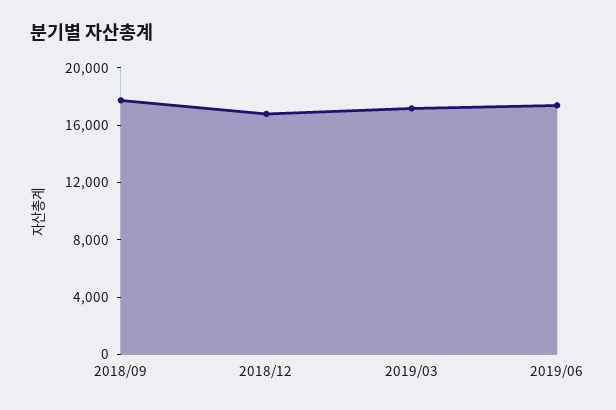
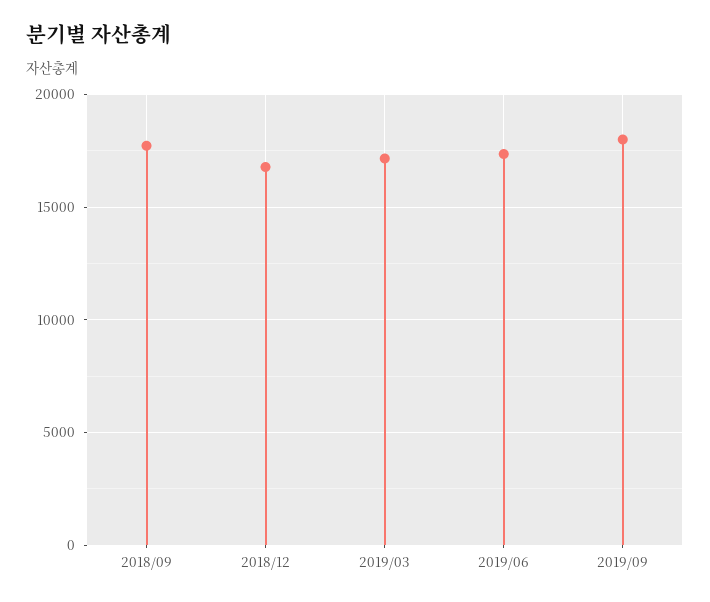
2019/09: none -> 18000

